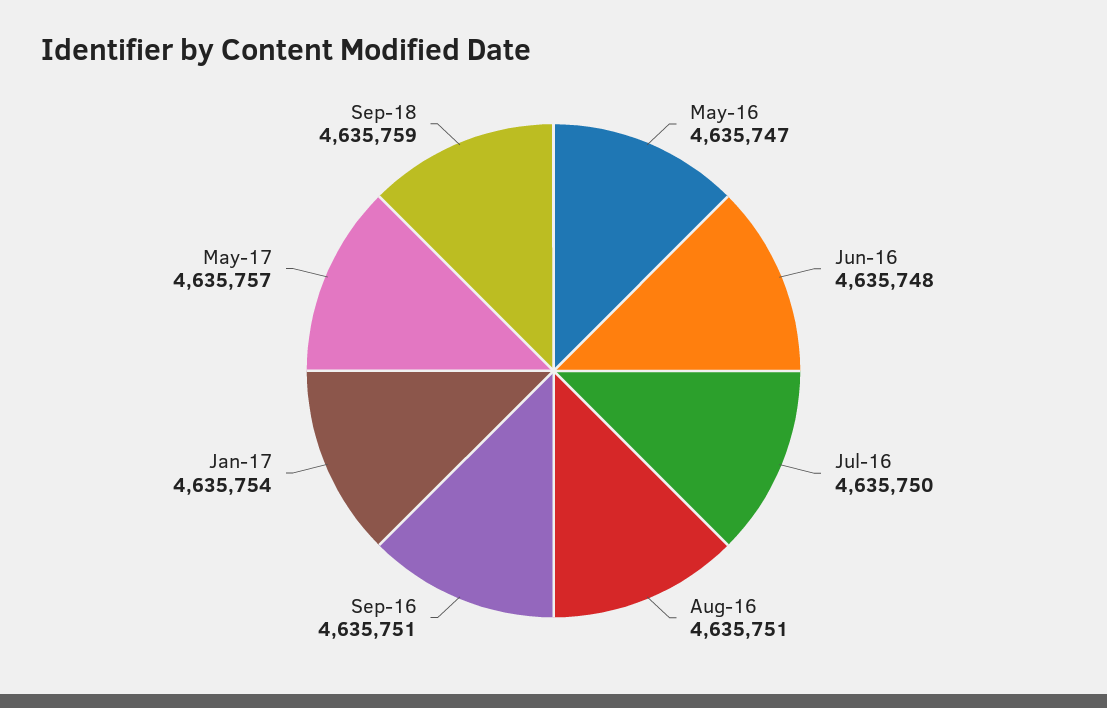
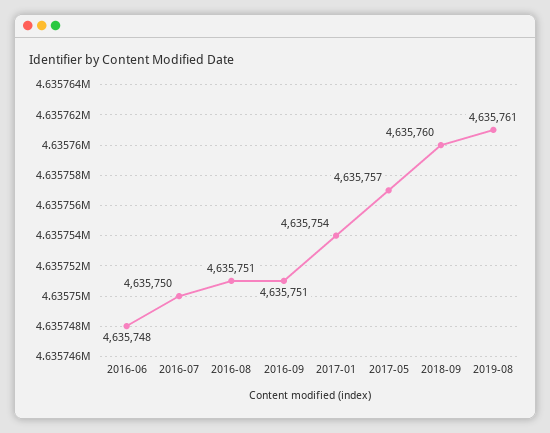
May-16: 4635747 -> none
Sep-18: 4635759 -> 4635760
2019-08: none -> 4635761

